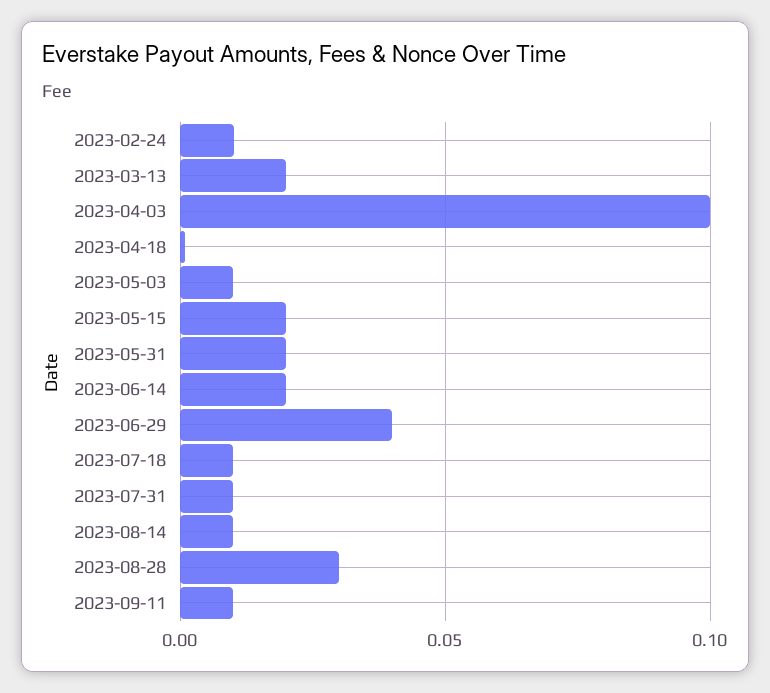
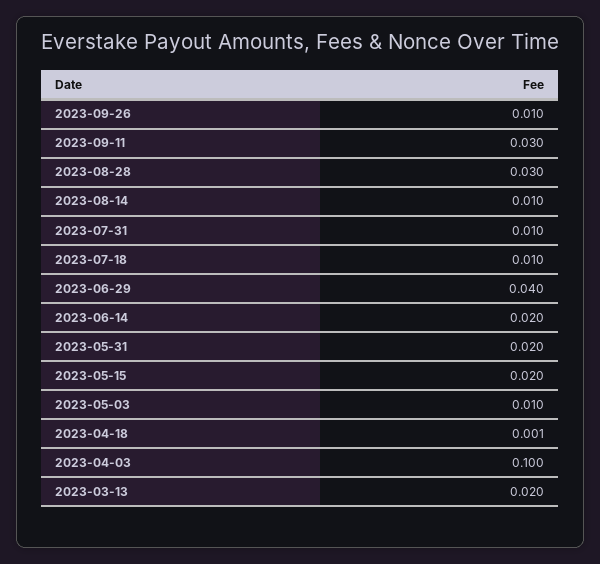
2023-02-24: 0.01 -> none
2023-09-11: 0.01 -> 0.03
2023-09-26: none -> 0.01

